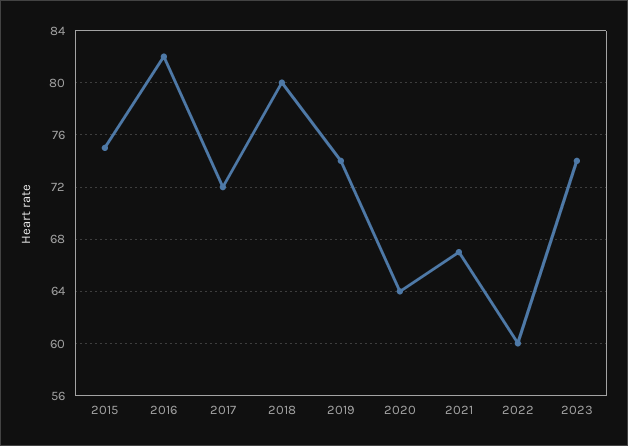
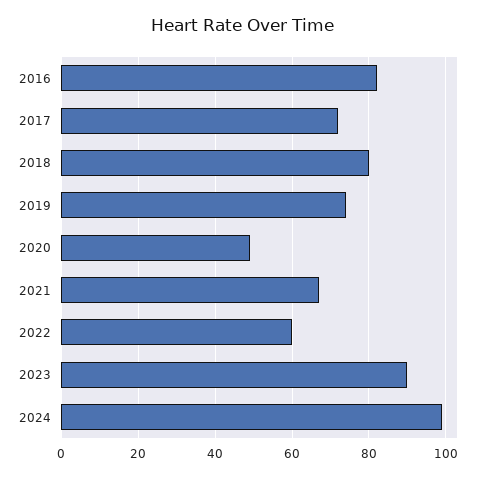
2015: 75 -> none
2020: 64 -> 50
2023: 74 -> 90
2024: none -> 100

